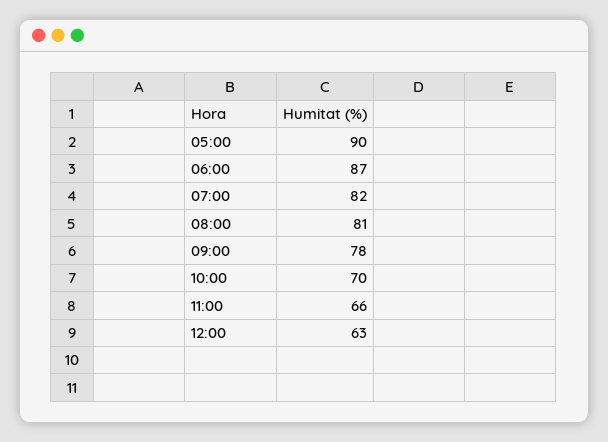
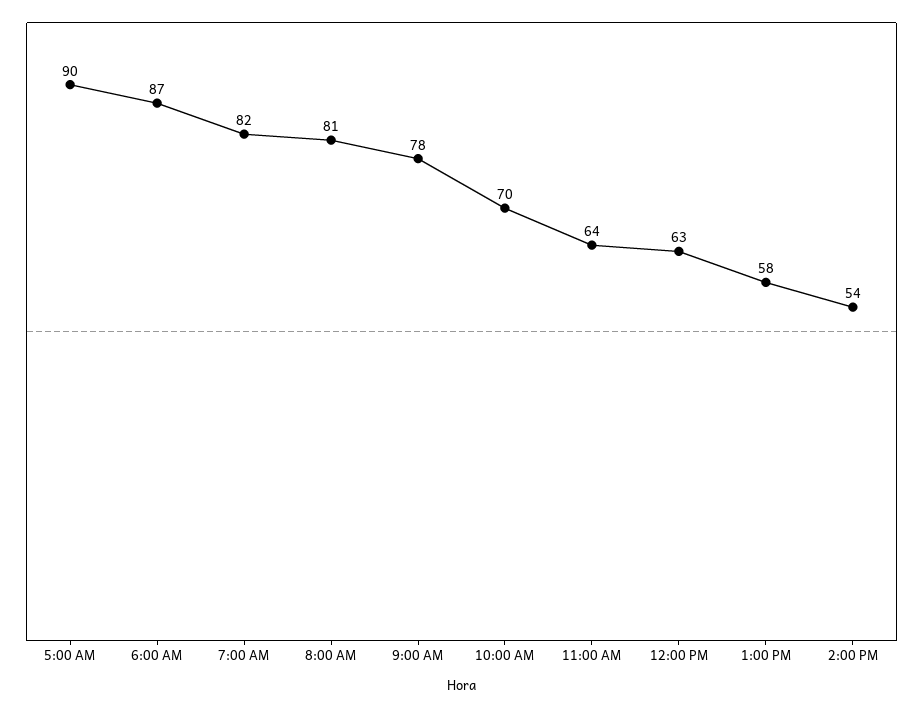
11:00: 66 -> 64
1:00 PM: none -> 58
2:00 PM: none -> 54

